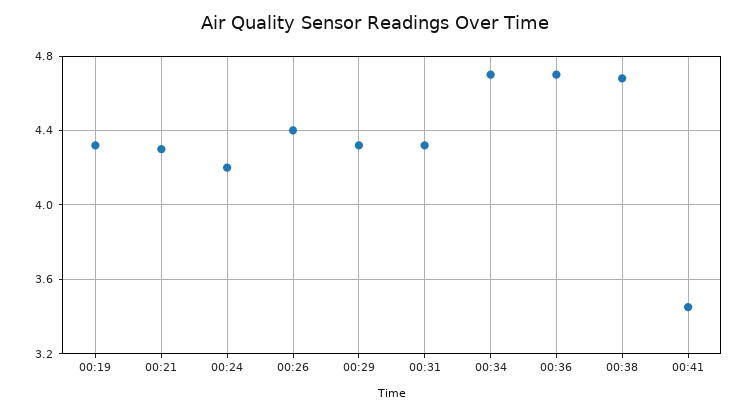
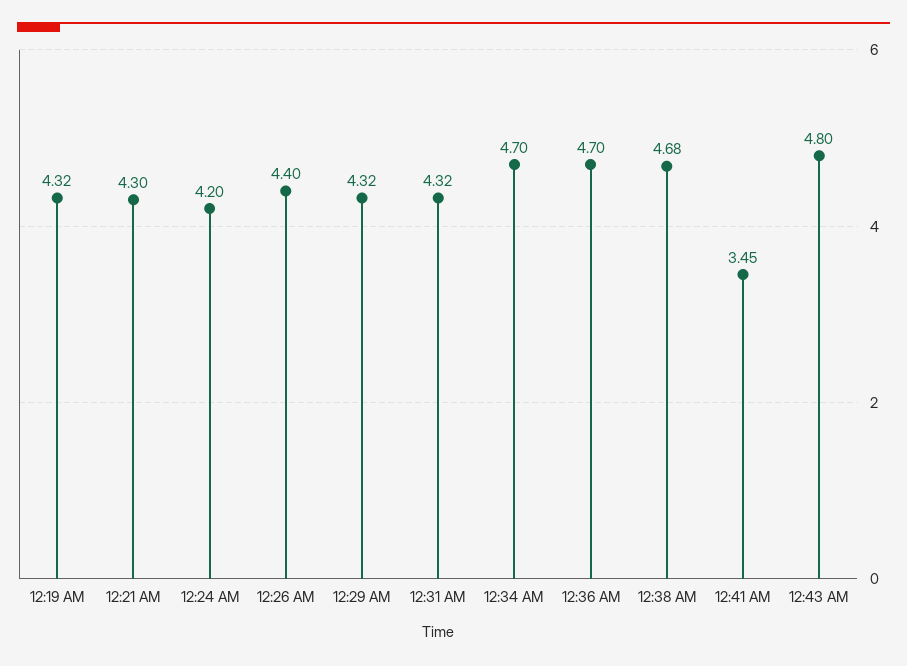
12:43 AM: none -> 4.8

